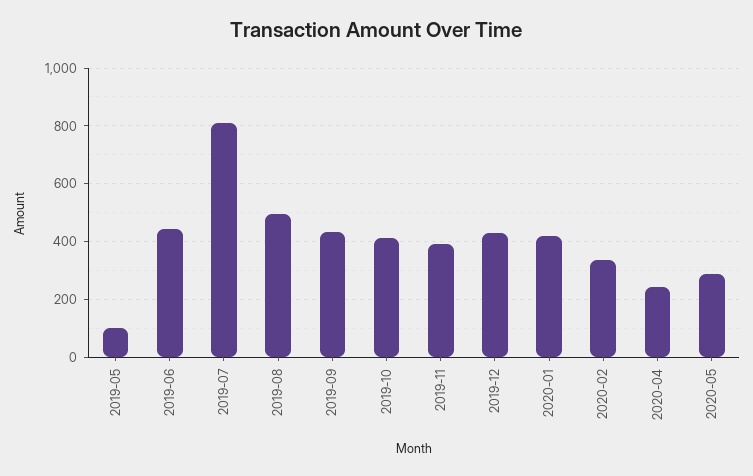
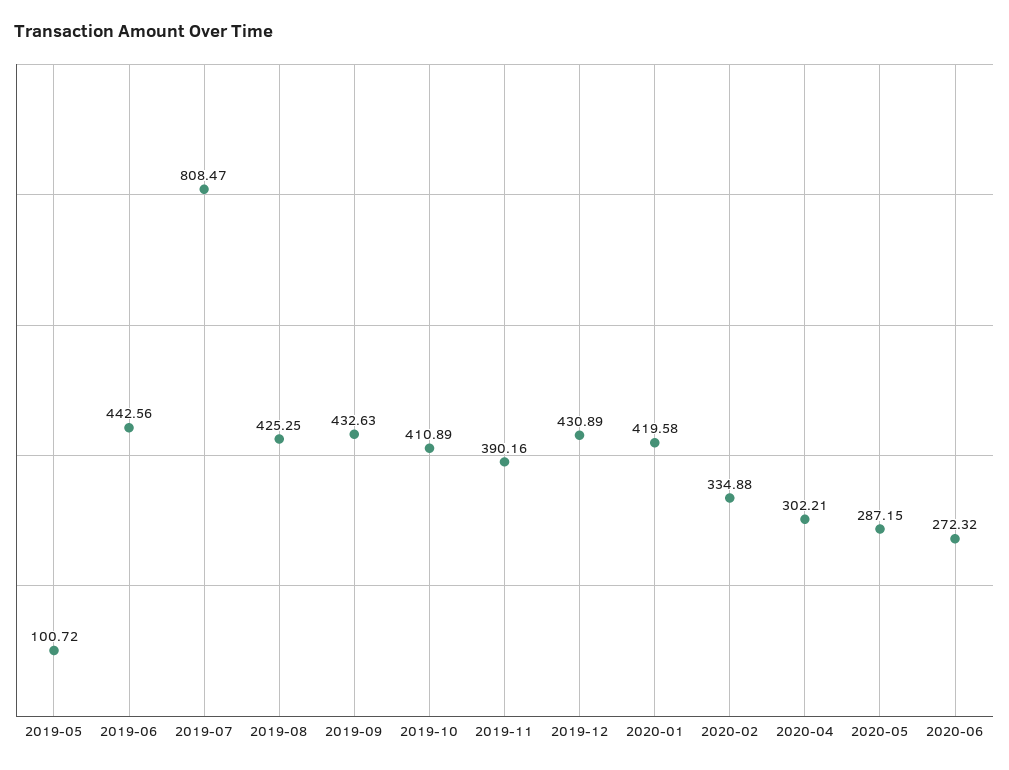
2019-08: 500 -> 425.25
2020-04: 250 -> 302.21
2020-06: none -> 272.32

